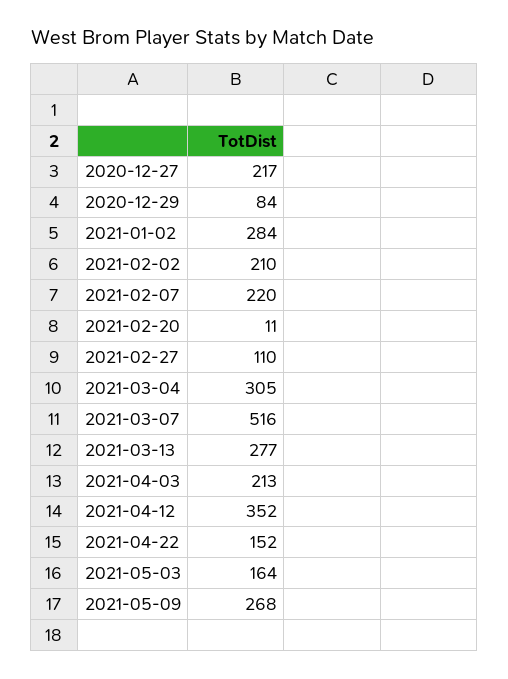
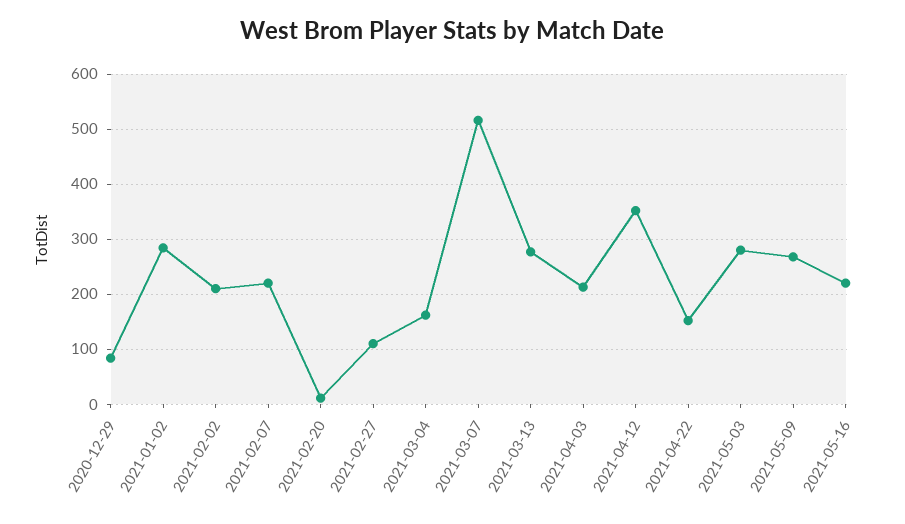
2020-12-27: 217 -> none
2021-03-04: 305 -> 160
2021-05-03: 164 -> 280
2021-05-16: none -> 220

